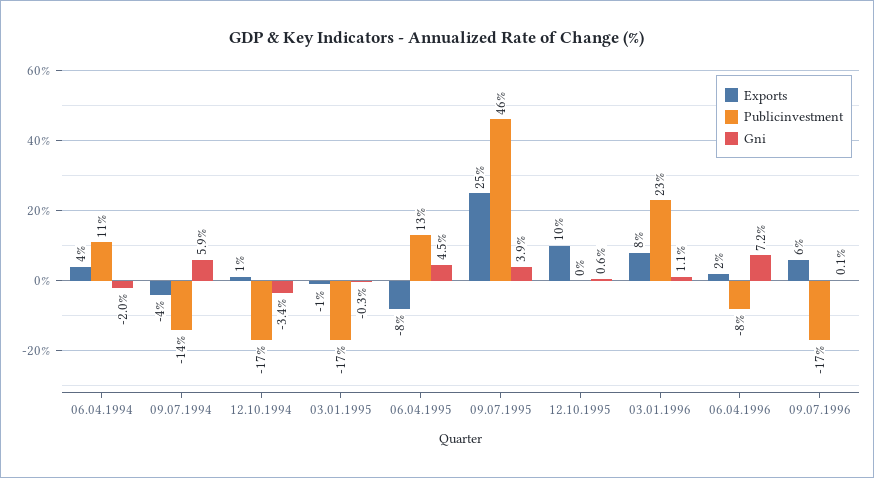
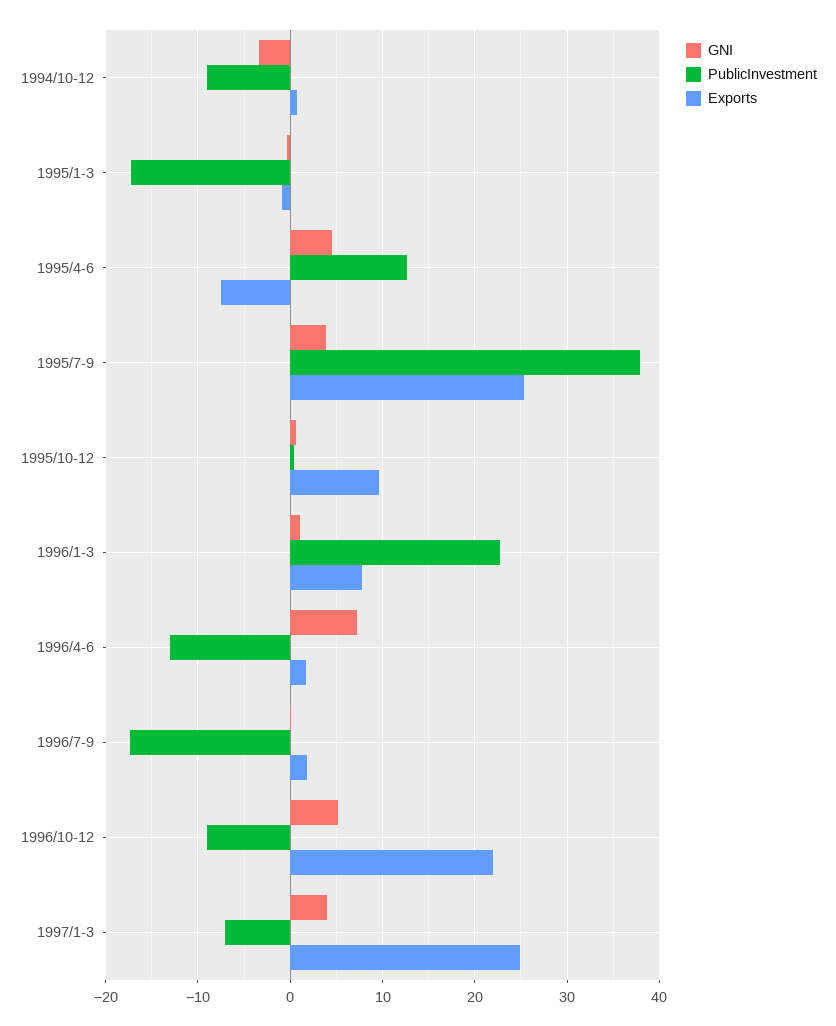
Exports, 06.04.1994: 4 -> none
Publicinvestment, 06.04.1994: 11 -> none
Gni, 06.04.1994: -2 -> none
Exports, 09.07.1994: -4 -> none
Publicinvestment, 09.07.1994: -14 -> none
Gni, 09.07.1994: 5.9 -> none
Publicinvestment, 12.10.1994: -17 -> -9
Publicinvestment, 09.07.1995: 46 -> 38
Publicinvestment, 06.04.1996: -8 -> -13
Exports, 09.07.1996: 6 -> 2
Gni, 1996/10-12: none -> 5
Publicinvestment, 1996/10-12: none -> -9
Exports, 1996/10-12: none -> 22
Gni, 1997/1-3: none -> 4
Publicinvestment, 1997/1-3: none -> -7
Exports, 1997/1-3: none -> 25

